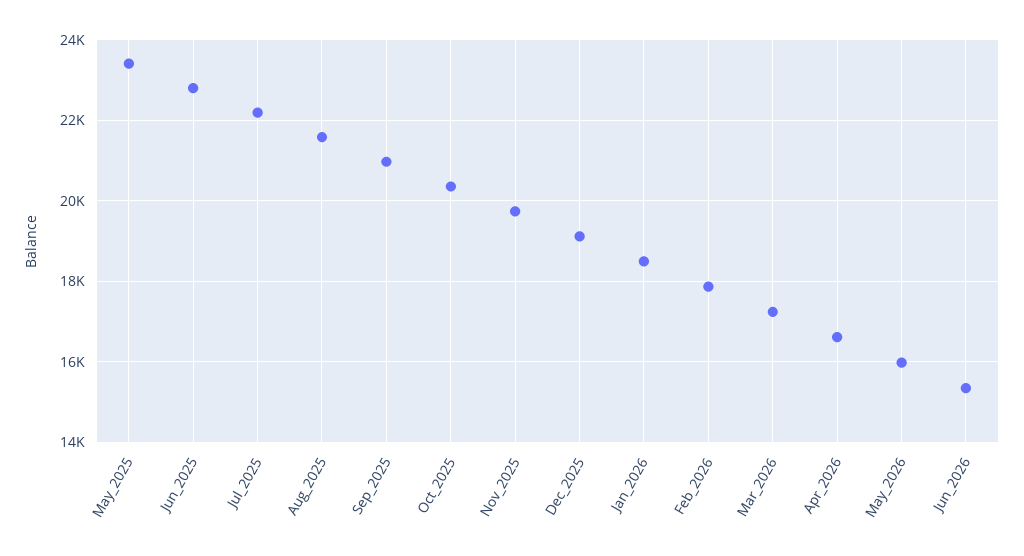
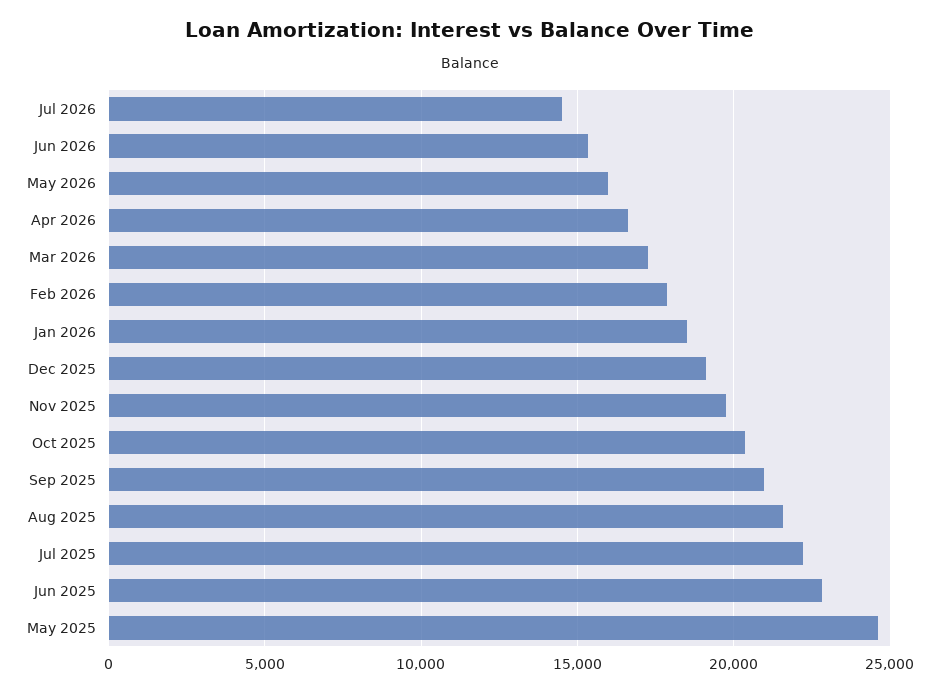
May_2025: 23400 -> 24500
Jul 2026: none -> 14500

